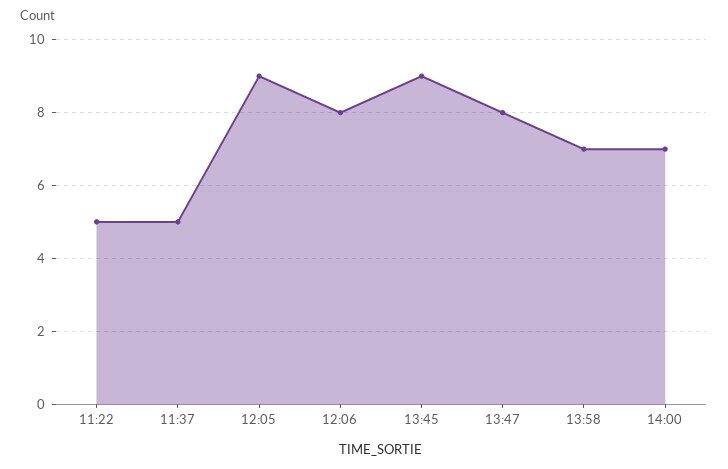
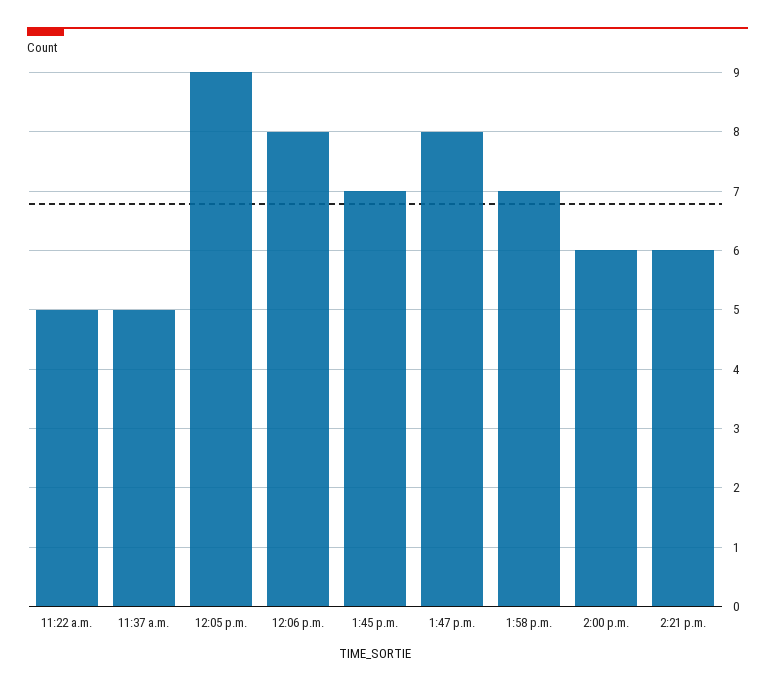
13:45: 9 -> 7
14:00: 7 -> 6
2:21 p.m.: none -> 6

